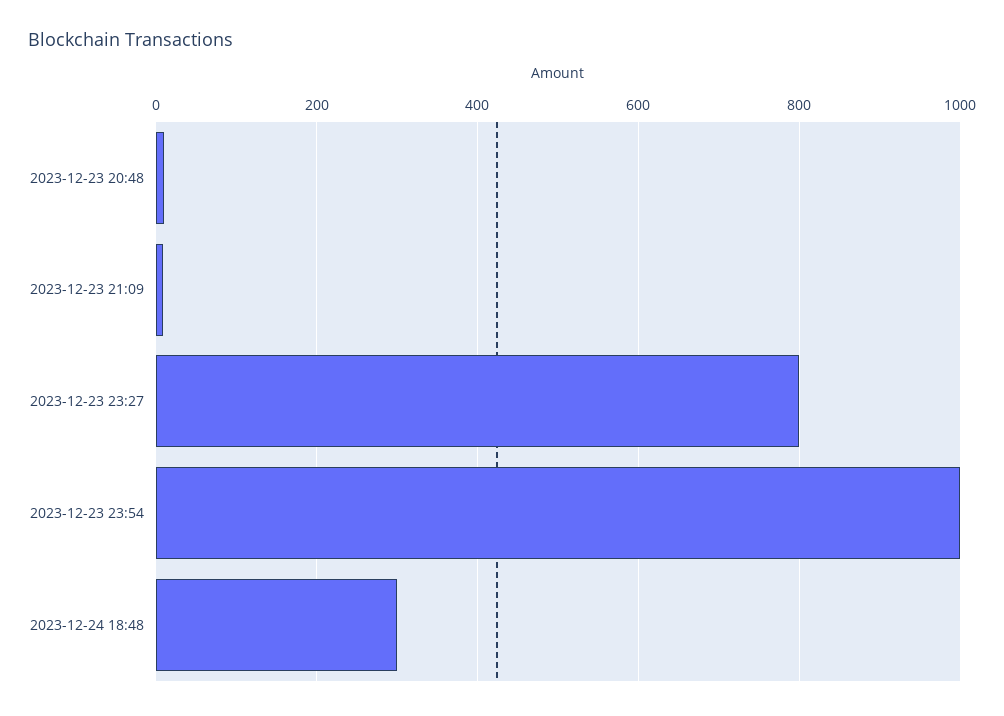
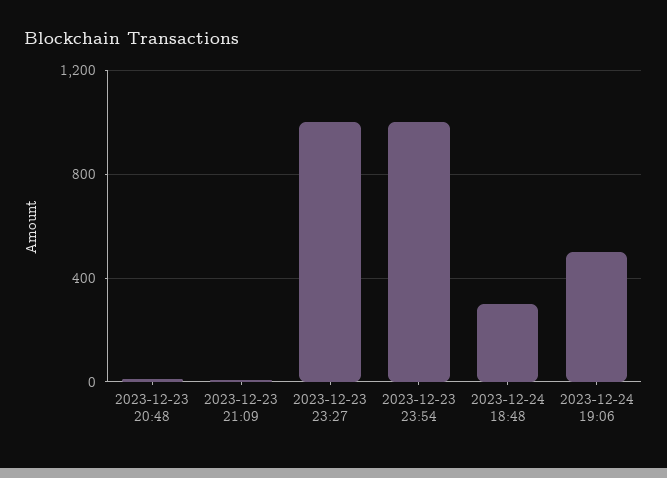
2023-12-23 23:27: 800 -> 1000
2023-12-24 19:06: none -> 500

